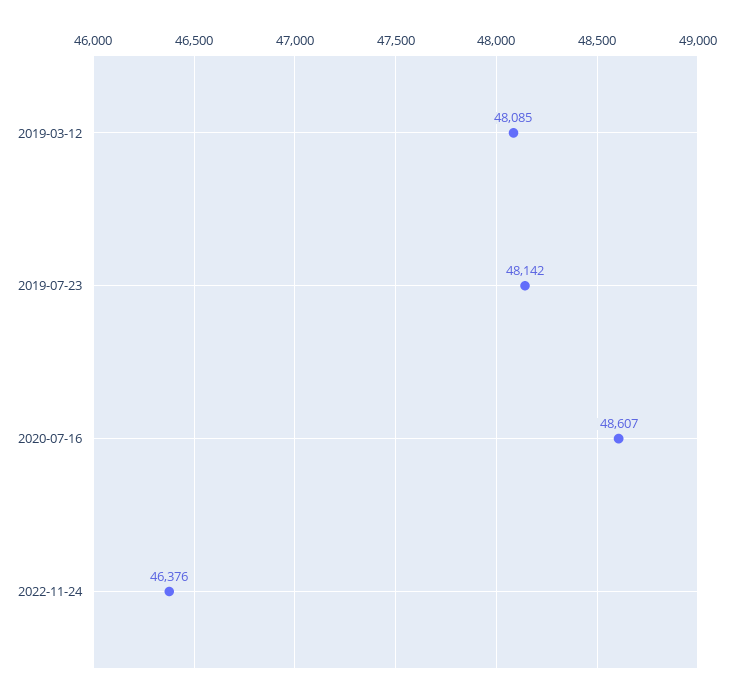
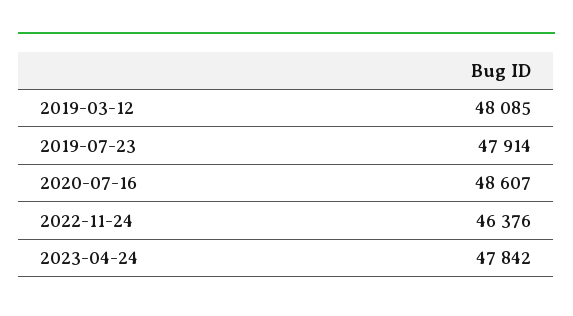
2019-07-23: 48142 -> 47914
2023-04-24: none -> 47842

